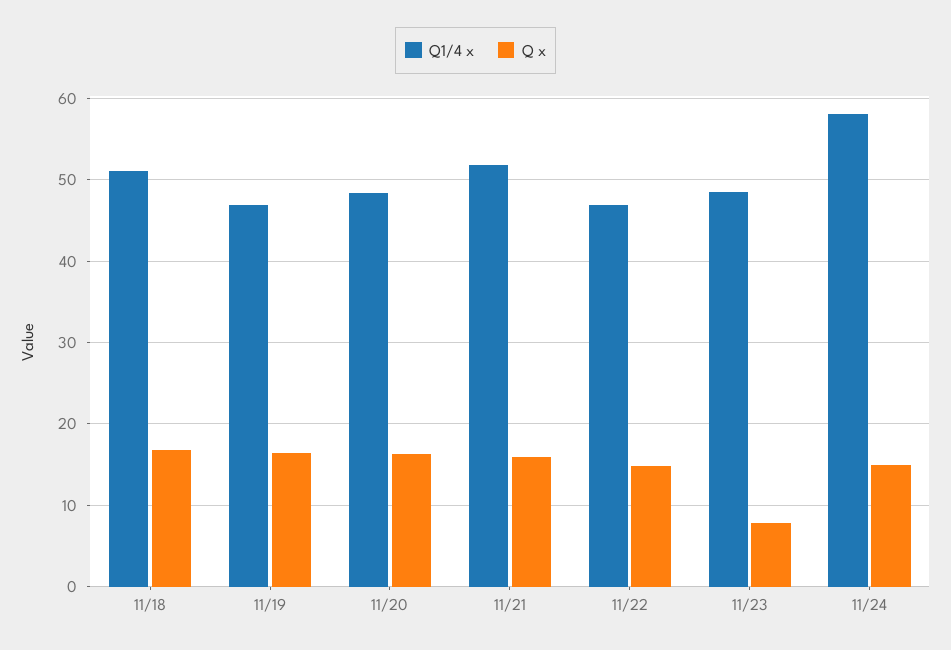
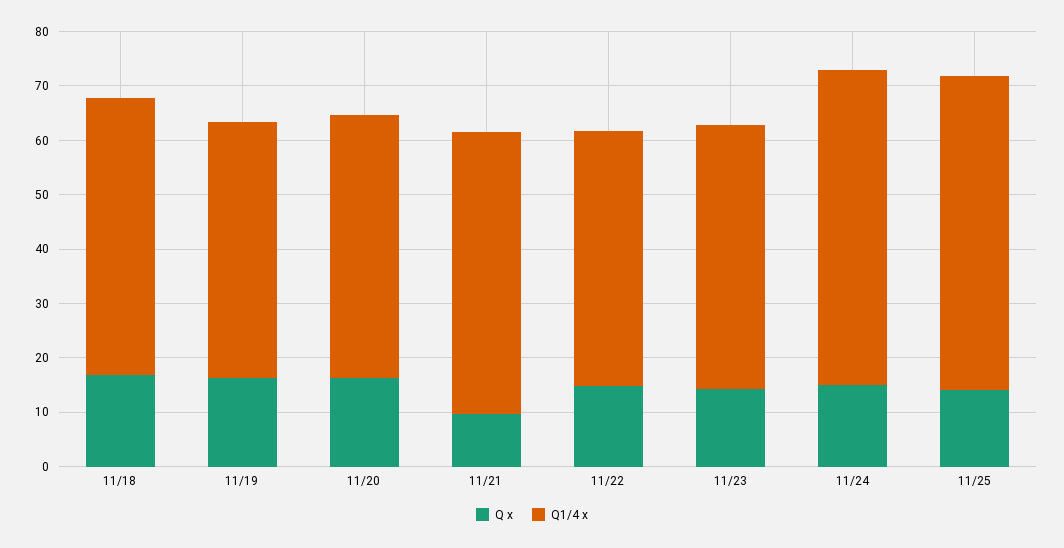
Q x, 11/21: 16 -> 10
Q x, 11/23: 8 -> 14
Q x, 11/25: none -> 14
Q1/4 x, 11/25: none -> 58

